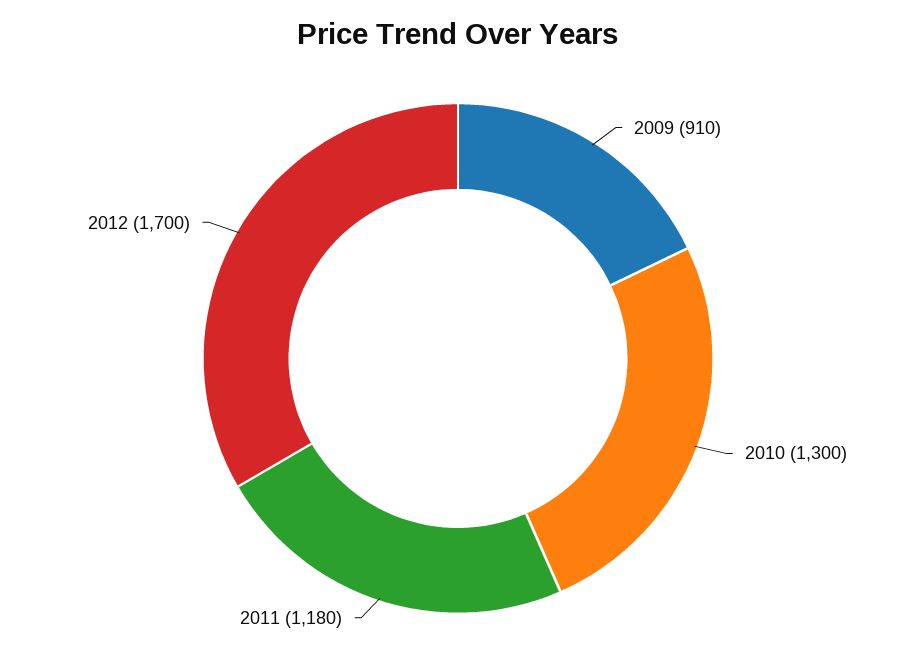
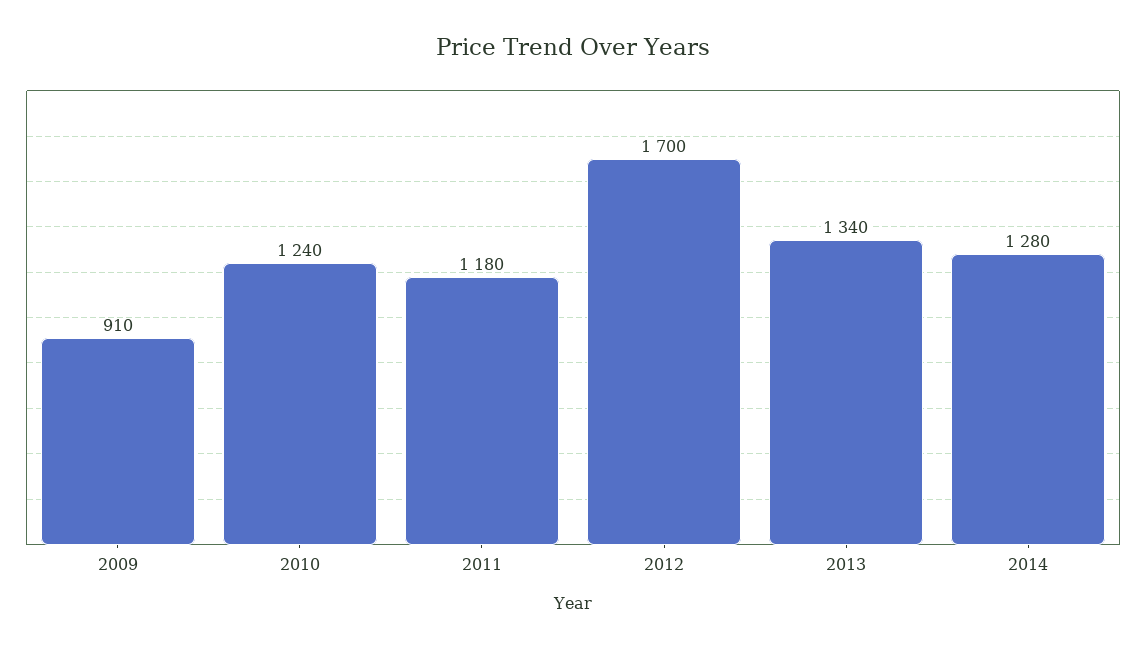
2010: 1300 -> 1240
2013: none -> 1340
2014: none -> 1280

